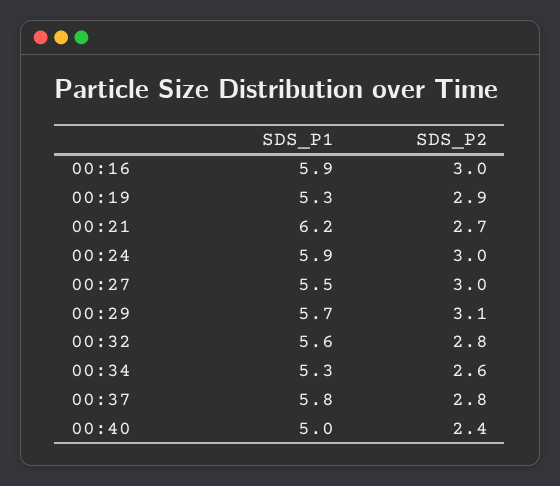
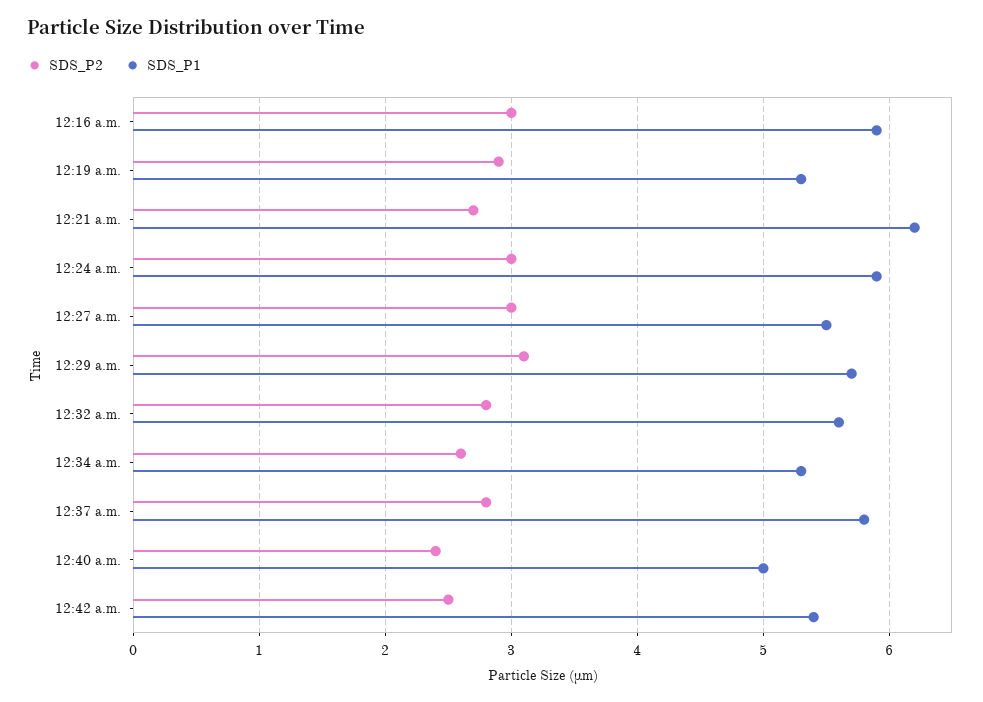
SDS_P2, 12:42 a.m.: none -> 2.5
SDS_P1, 12:42 a.m.: none -> 5.4

